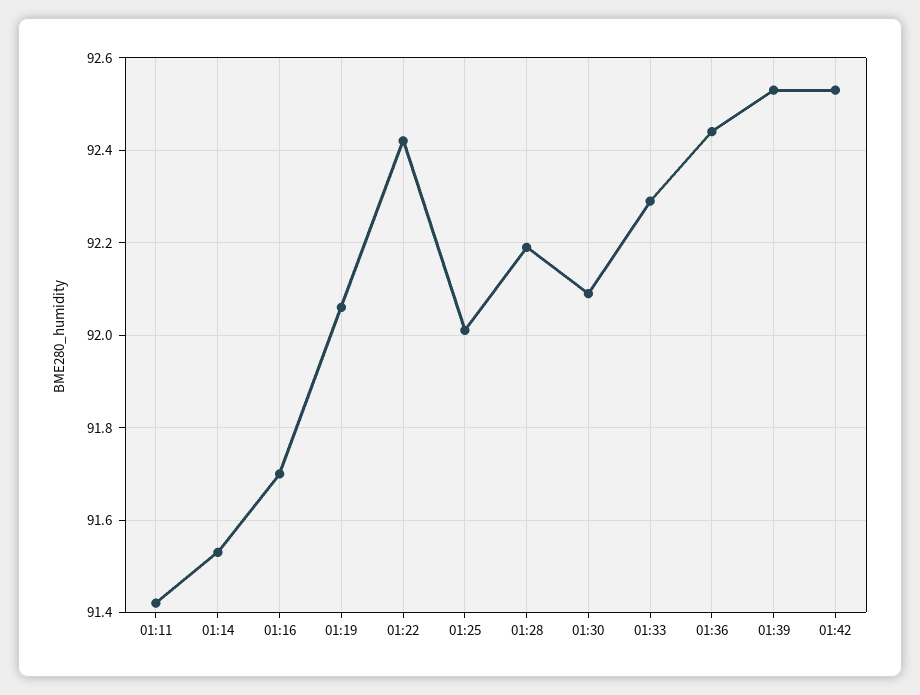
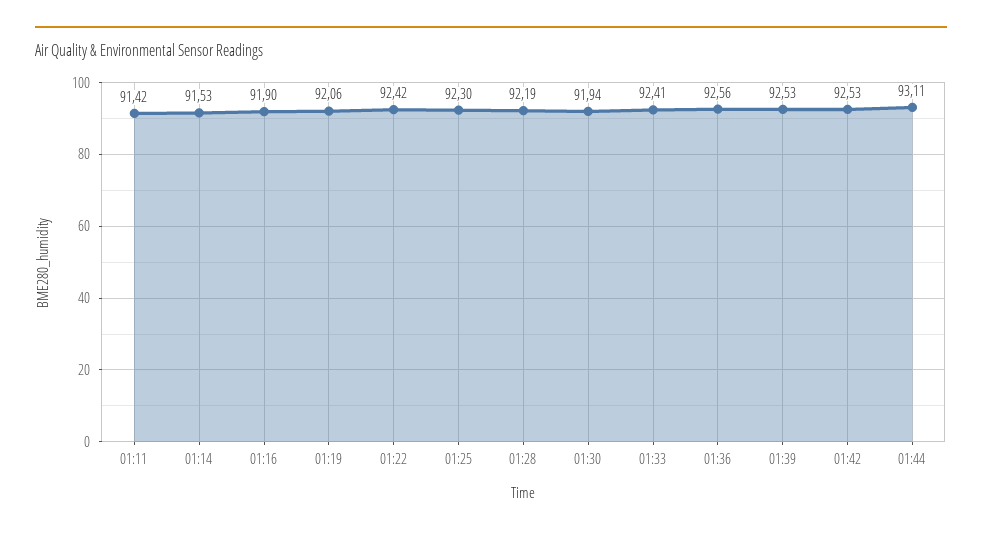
01:16: 91.7 -> 91.9
01:25: 92 -> 92.3
01:30: 92.1 -> 91.94
01:33: 92.3 -> 92.41
01:36: 92.45 -> 92.56
01:44: none -> 93.11

